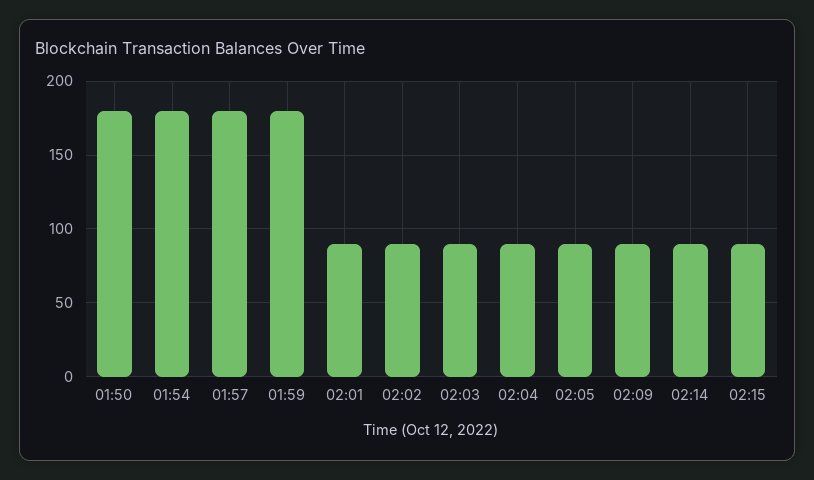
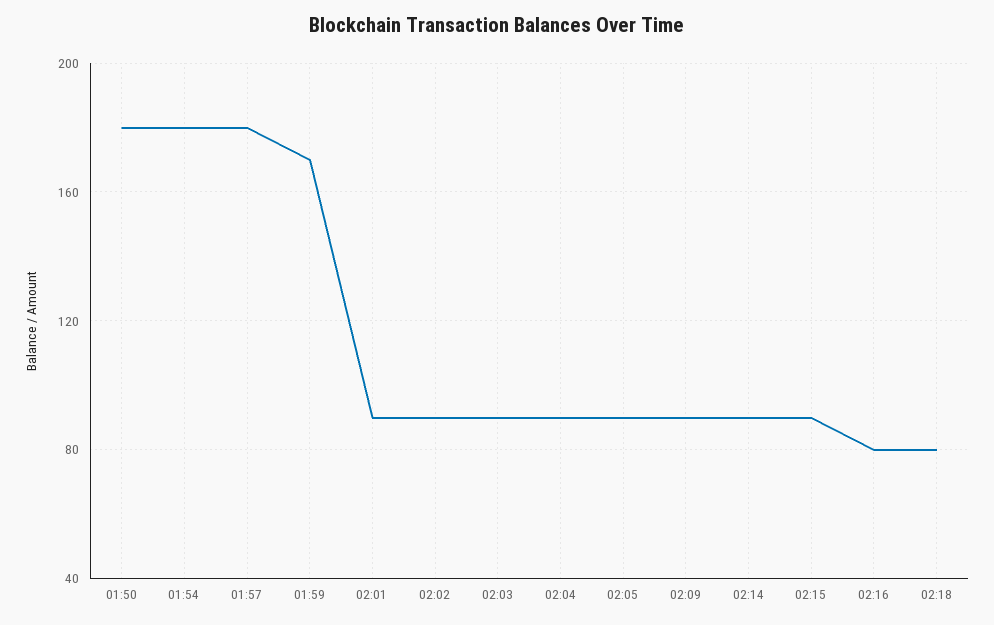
01:59: 180 -> 170
02:16: none -> 80
02:18: none -> 80

